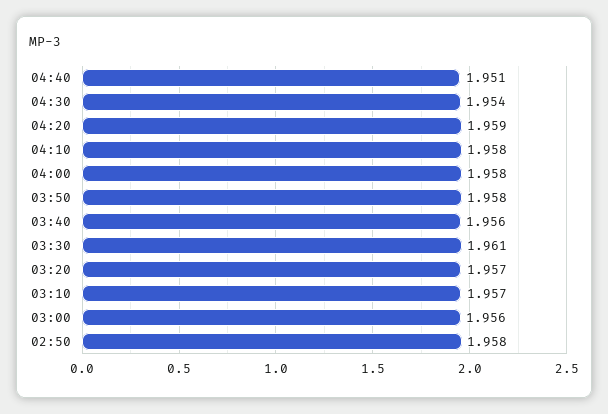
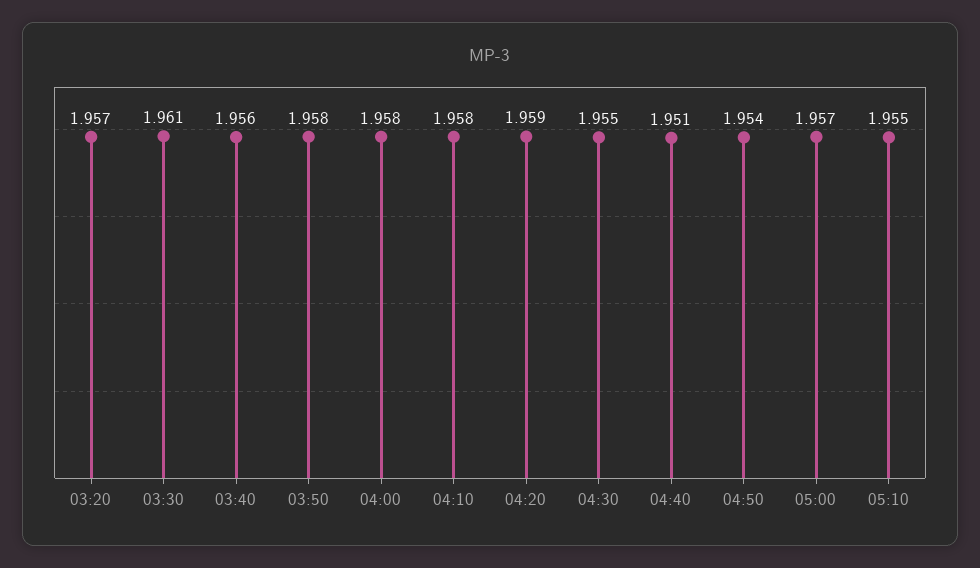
04:30: 1.954 -> 1.955
03:10: 1.957 -> none
03:00: 1.956 -> none
02:50: 1.958 -> none
04:50: none -> 1.954
05:00: none -> 1.957
05:10: none -> 1.955

